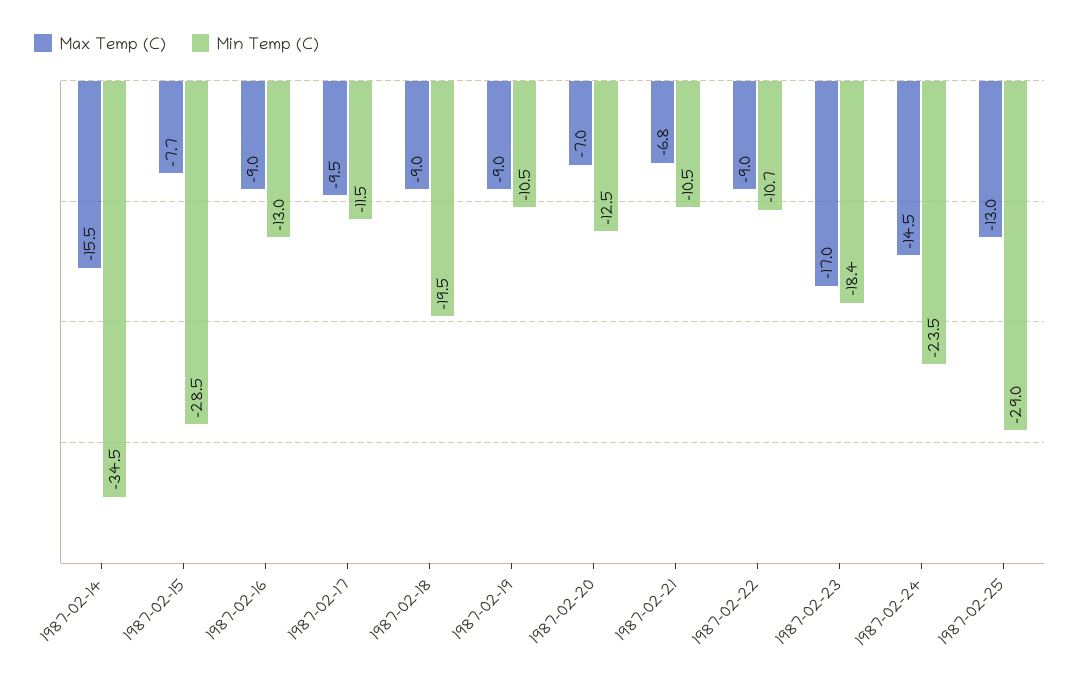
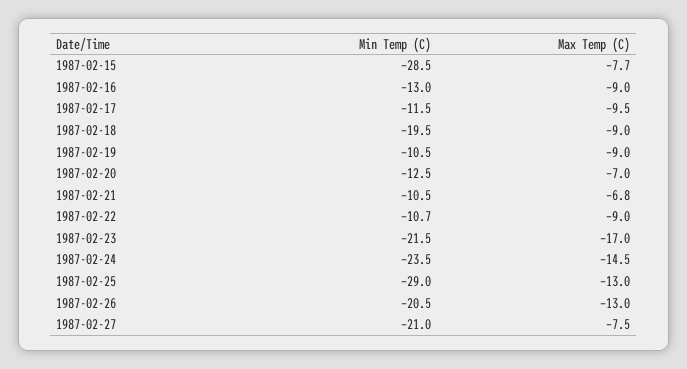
Max Temp (C), 1987-02-14: -15.5 -> none
Min Temp (C), 1987-02-14: -34.5 -> none
Min Temp (C), 1987-02-23: -18.4 -> -21.5
Min Temp (C), 1987-02-26: none -> -20.5
Max Temp (C), 1987-02-26: none -> -13
Min Temp (C), 1987-02-27: none -> -21
Max Temp (C), 1987-02-27: none -> -7.5

